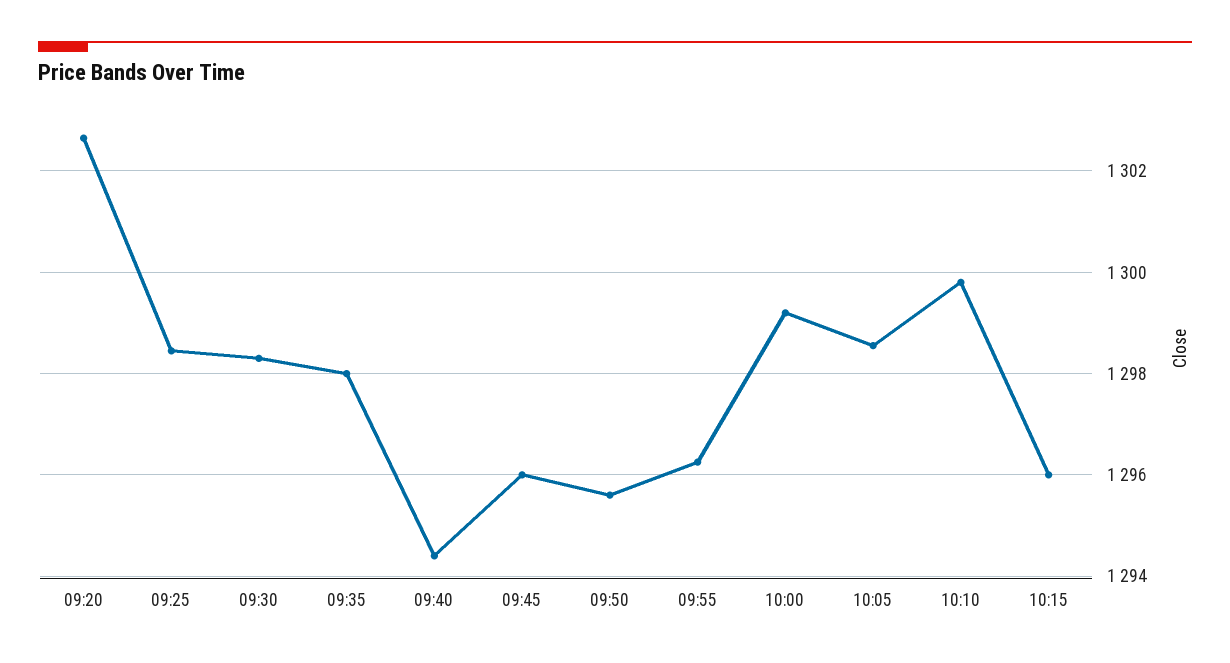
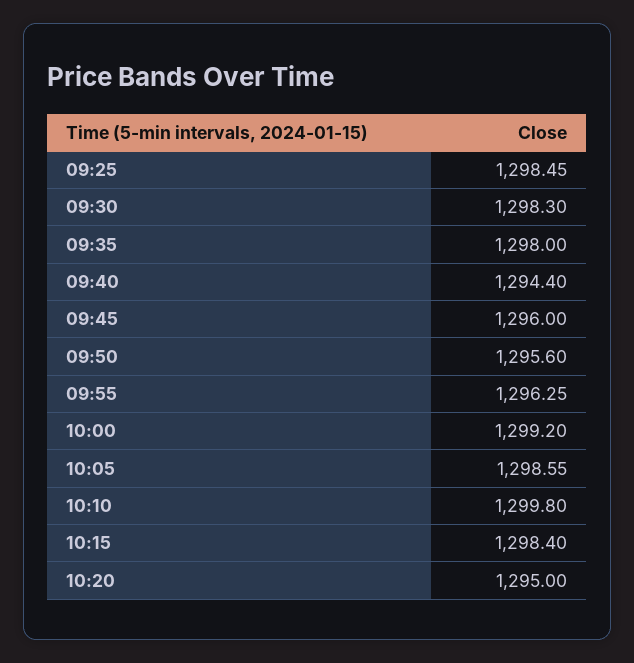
09:20: 1302.6 -> none
10:15: 1296 -> 1298.4
10:20: none -> 1295

